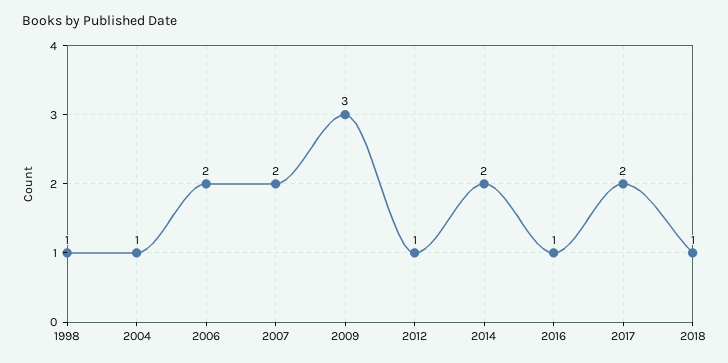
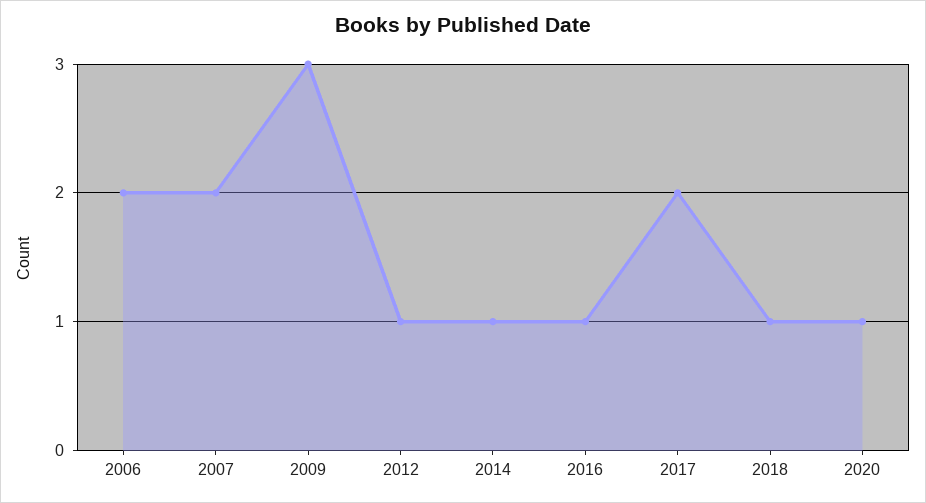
1998: 1 -> none
2004: 1 -> none
2014: 2 -> 1
2020: none -> 1

